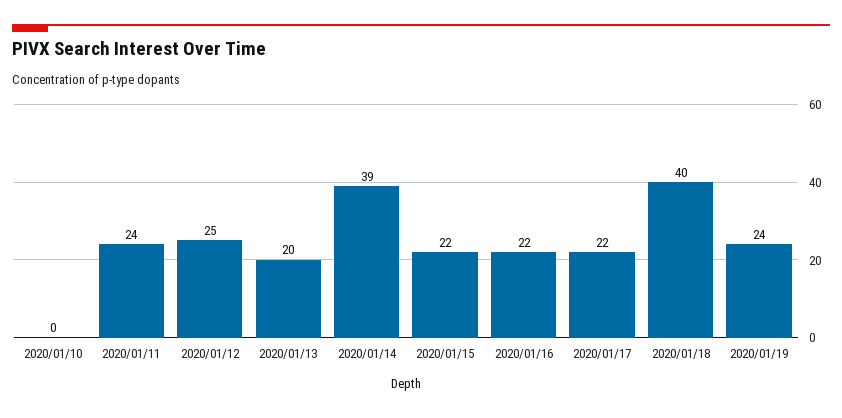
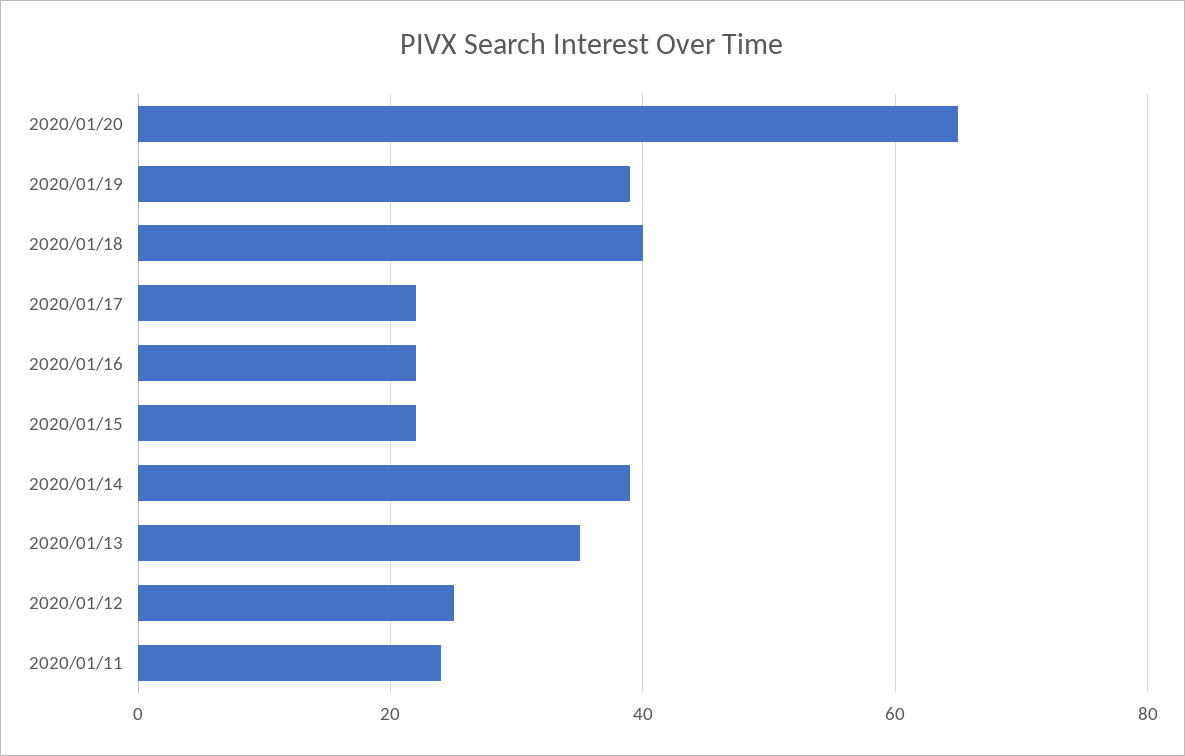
2020/01/10: 0 -> none
2020/01/13: 20 -> 35
2020/01/19: 24 -> 40
2020/01/20: none -> 65

